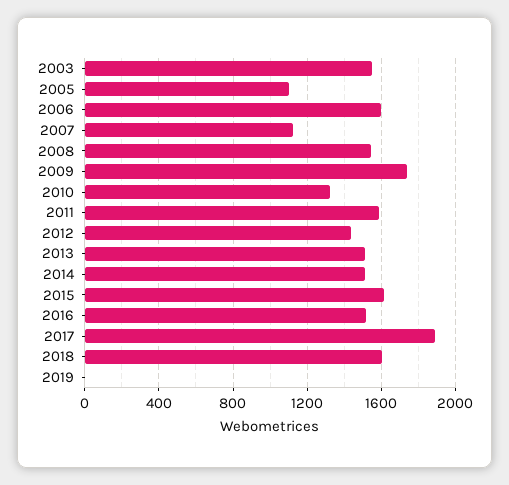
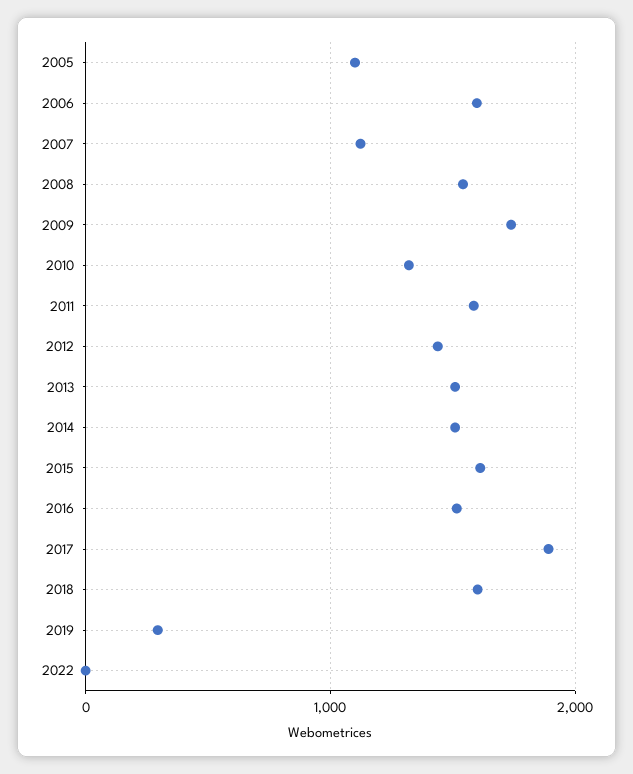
2003: 1550 -> none
2019: 0 -> 300
2022: none -> 0

